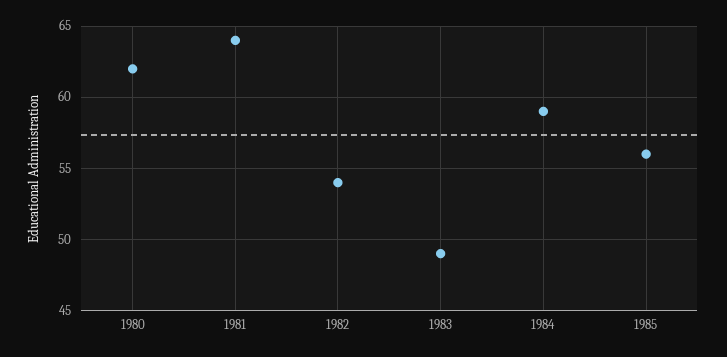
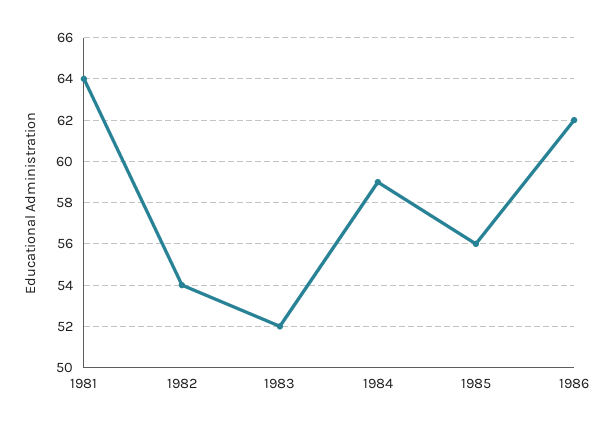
1980: 62 -> none
1983: 49 -> 52
1986: none -> 62

